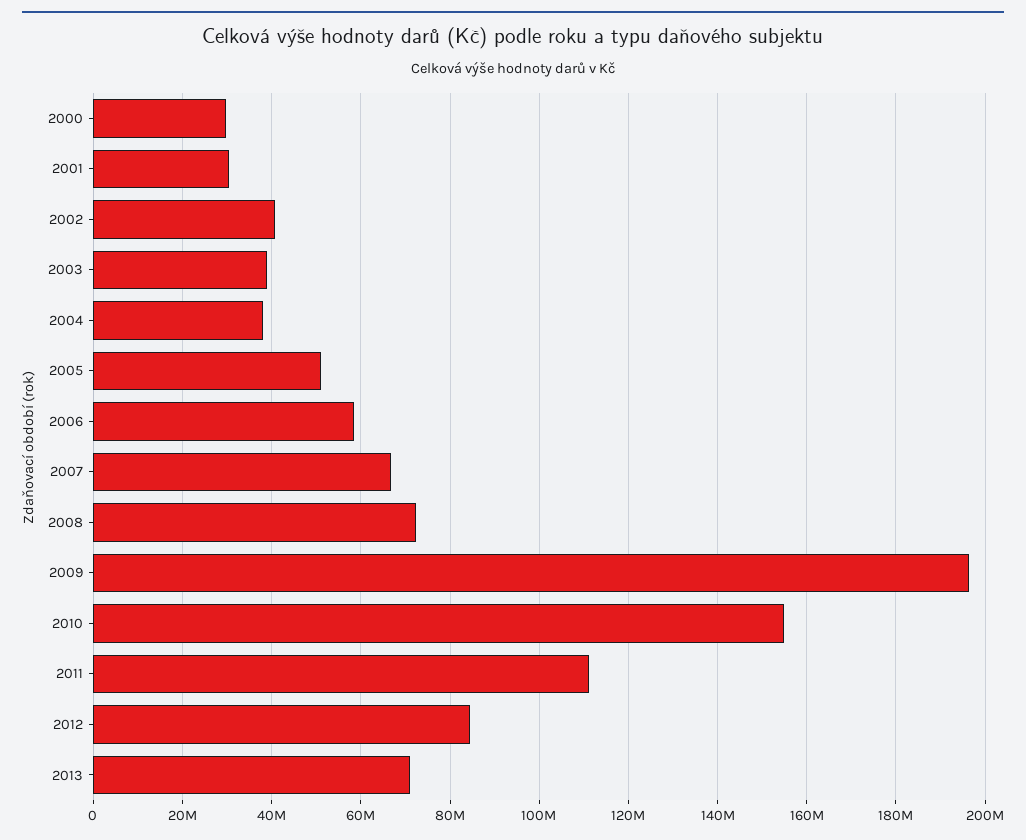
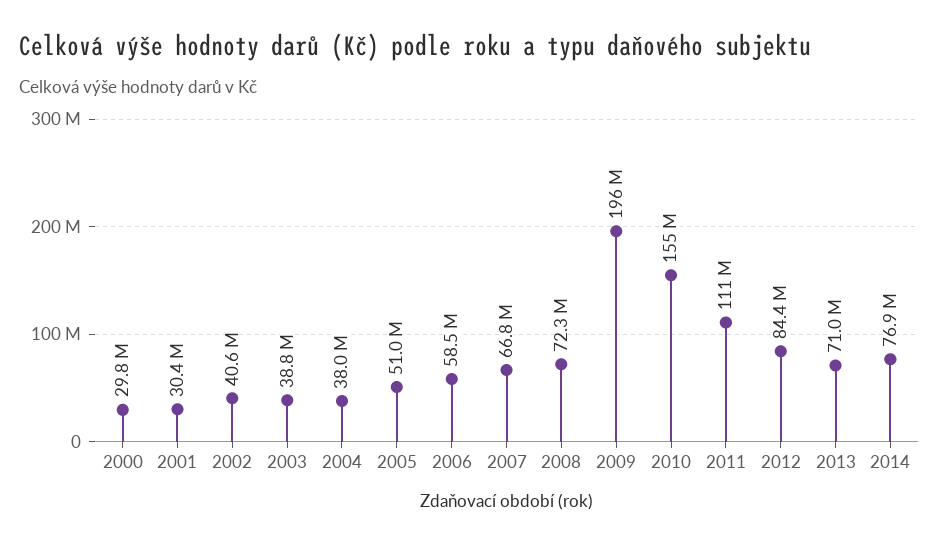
2014: none -> 76900000

